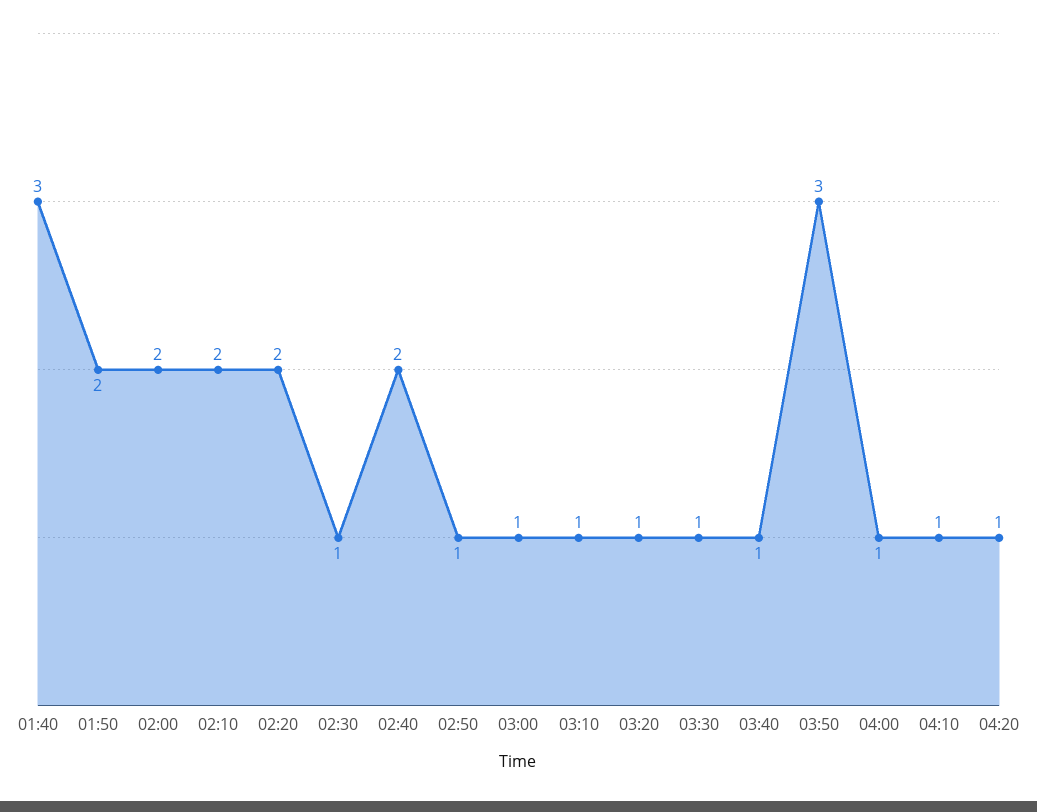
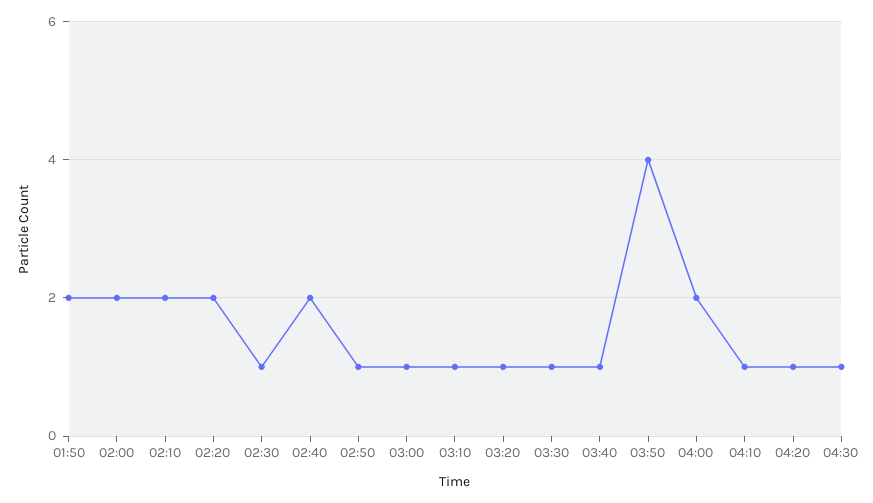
01:40: 3 -> none
03:50: 3 -> 4
04:00: 1 -> 2
04:30: none -> 1

